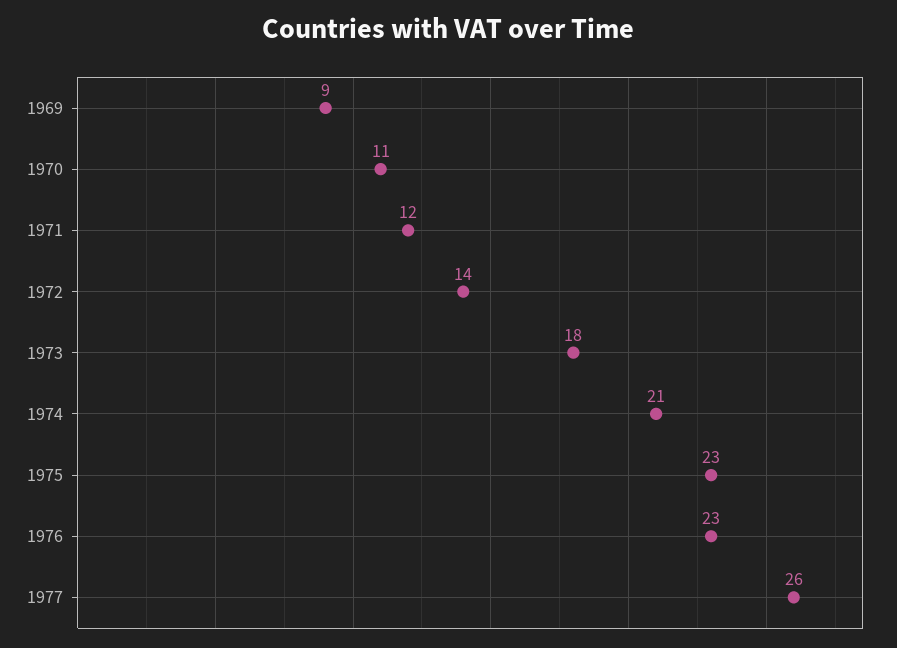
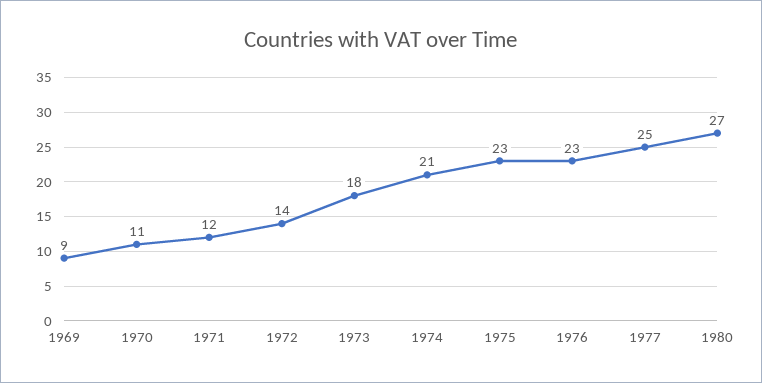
1977: 26 -> 25
1980: none -> 27

